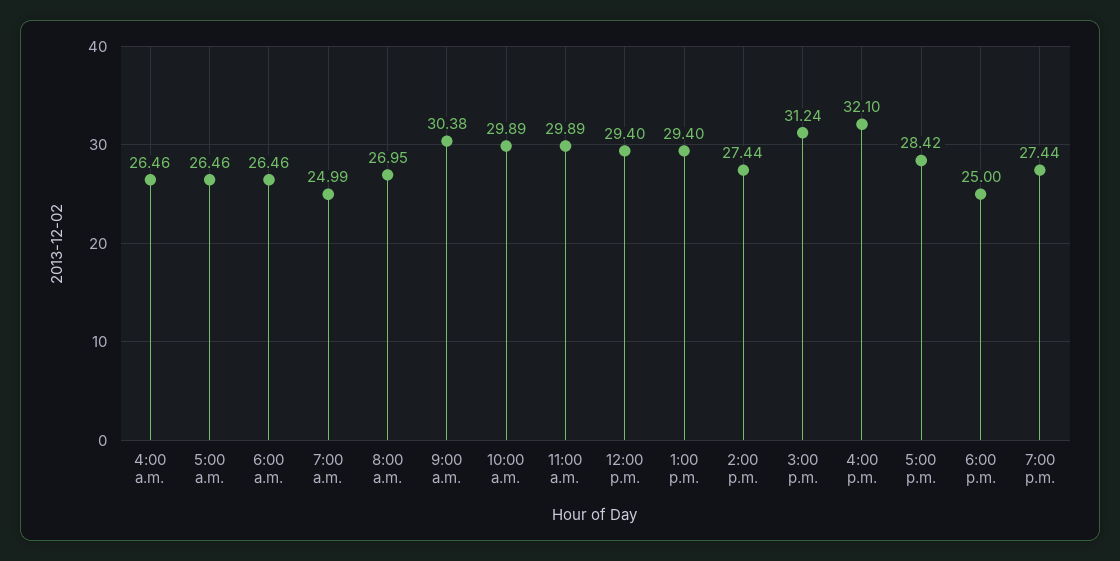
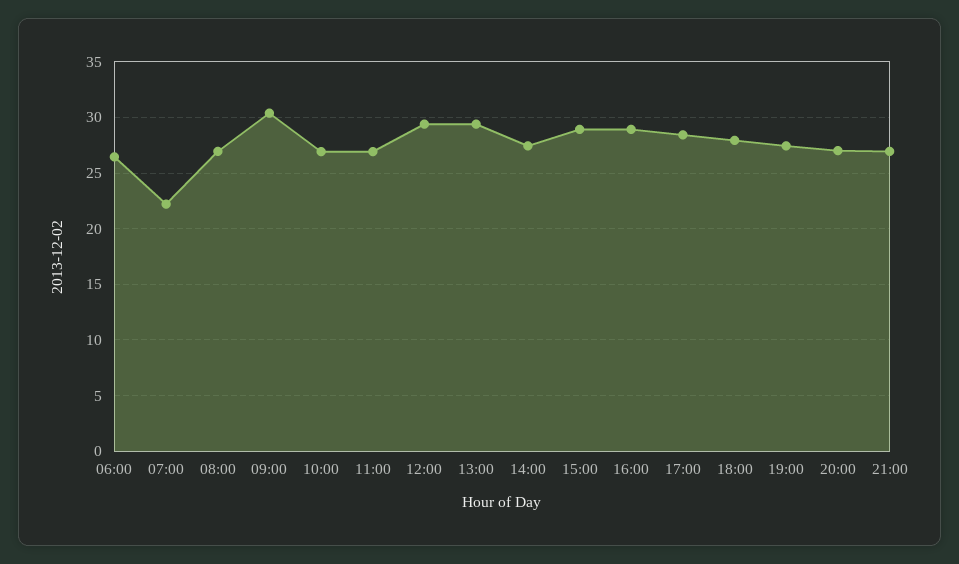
4:00 a.m.: 26.46 -> none
5:00 a.m.: 26.46 -> none
7:00 a.m.: 24.99 -> 22
10:00 a.m.: 29.89 -> 27
11:00 a.m.: 29.89 -> 27
3:00 p.m.: 31.24 -> 29
4:00 p.m.: 32.1 -> 29
6:00 p.m.: 25 -> 28
20:00: none -> 27
21:00: none -> 27

